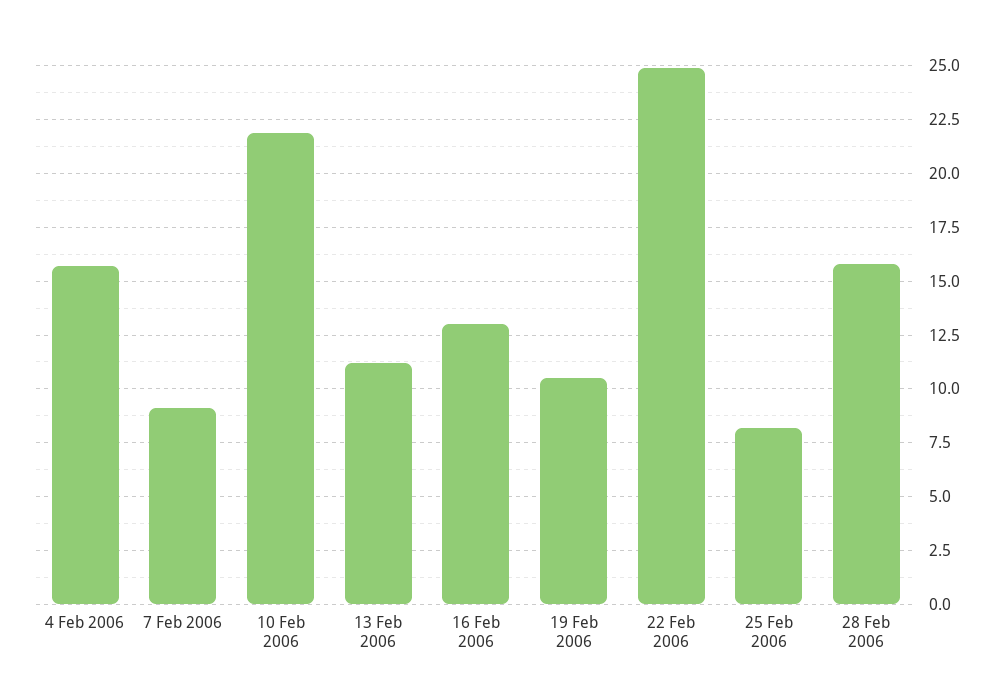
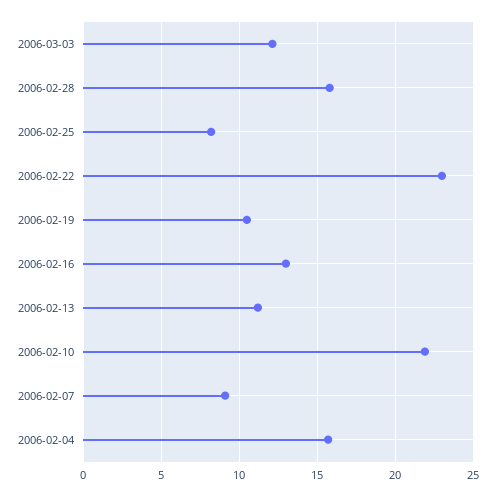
22 Feb 2006: 25 -> 23
2006-03-03: none -> 12

